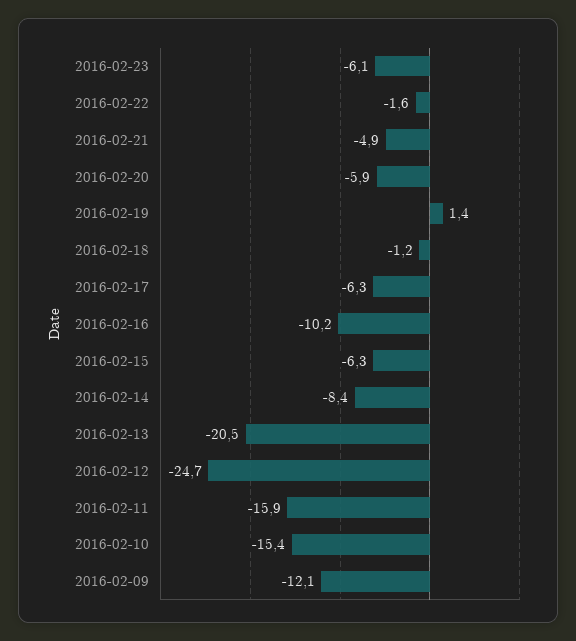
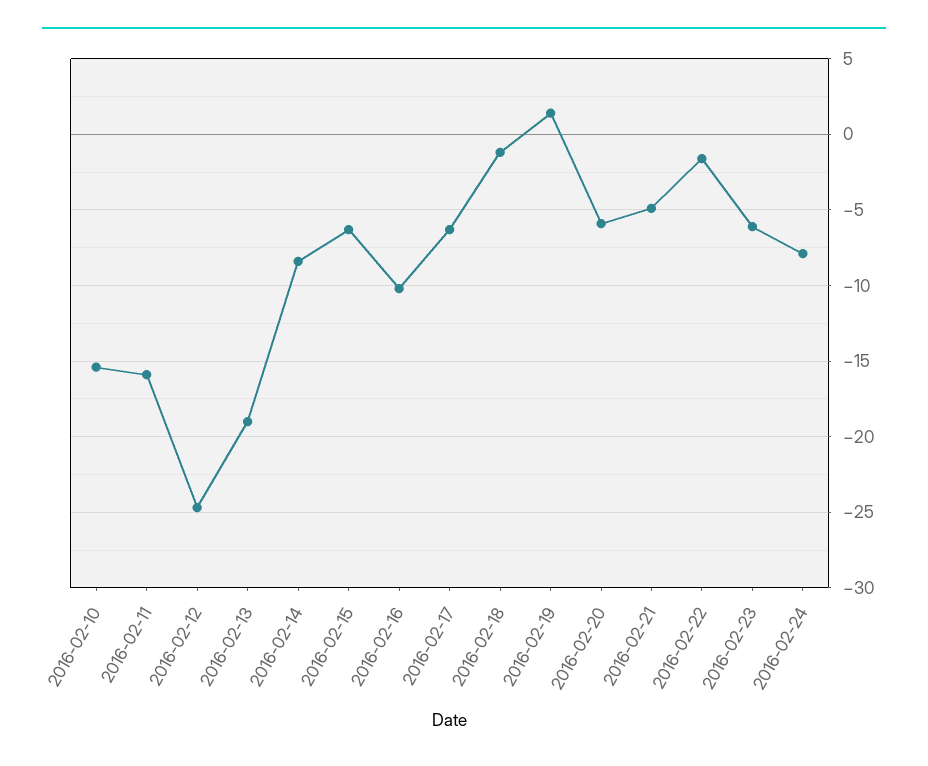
2016-02-13: -20.5 -> -19
2016-02-09: -12.1 -> none
2016-02-24: none -> -8

